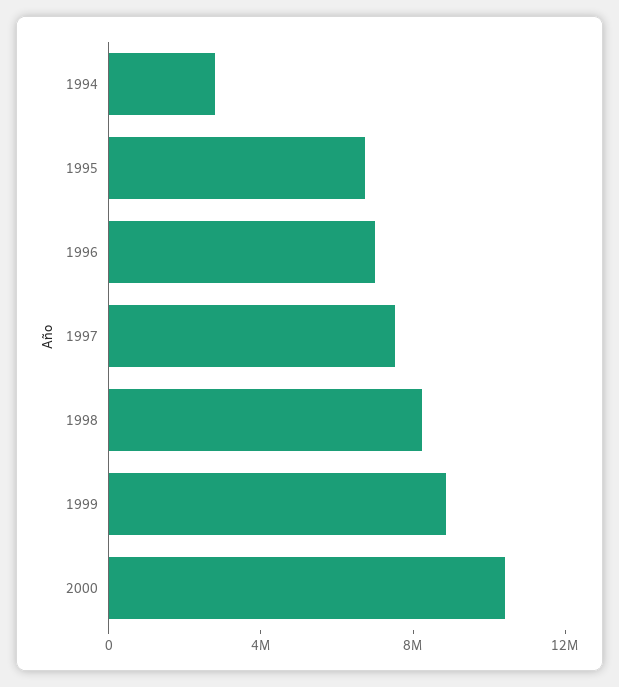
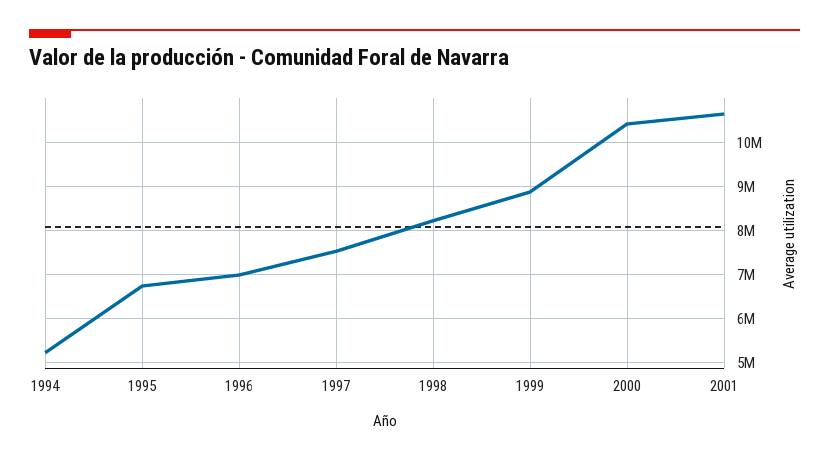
1994: 3000000 -> 5200000
2001: none -> 10600000

